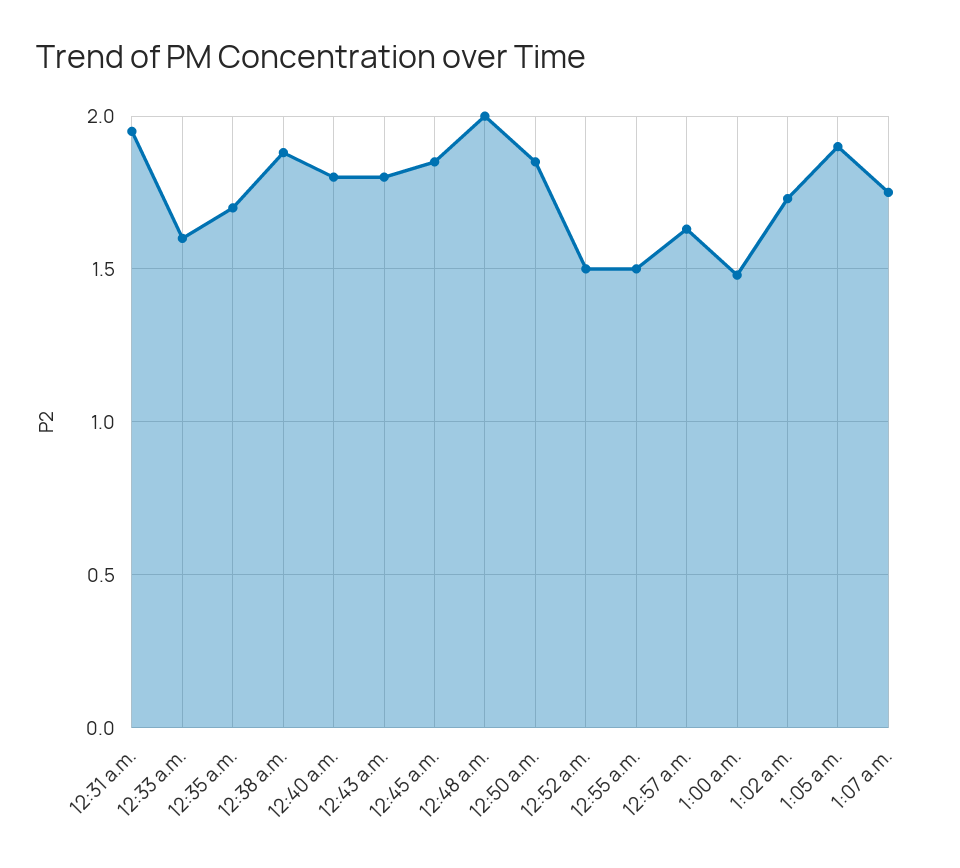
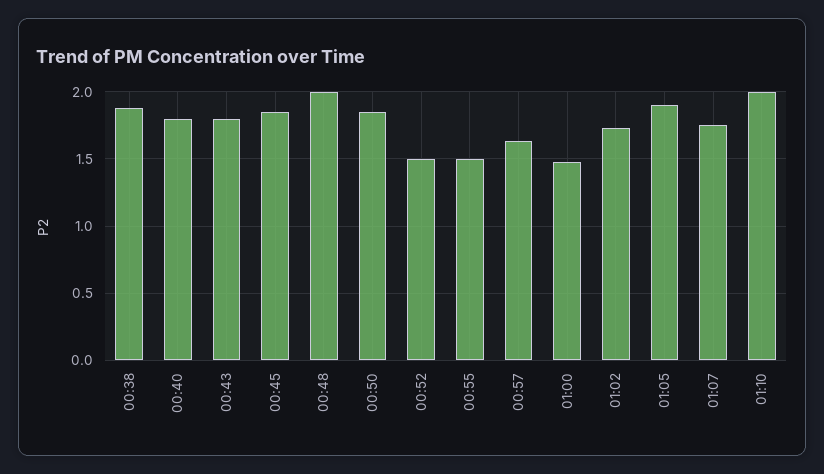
12:31 a.m.: 1.95 -> none
12:33 a.m.: 1.6 -> none
12:35 a.m.: 1.7 -> none
01:10: none -> 2

